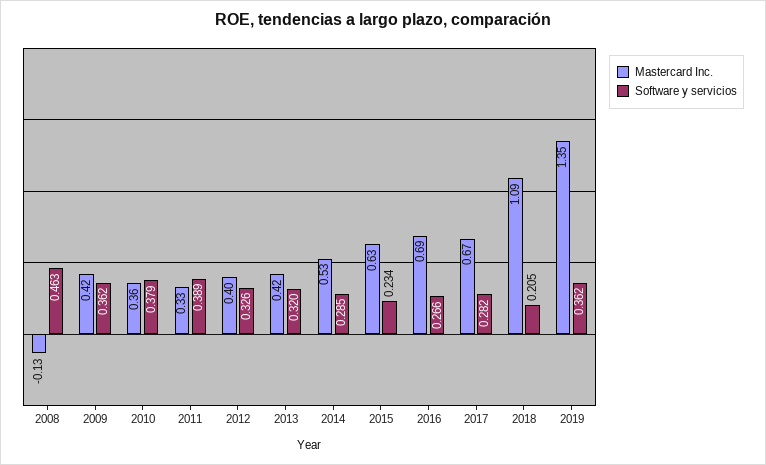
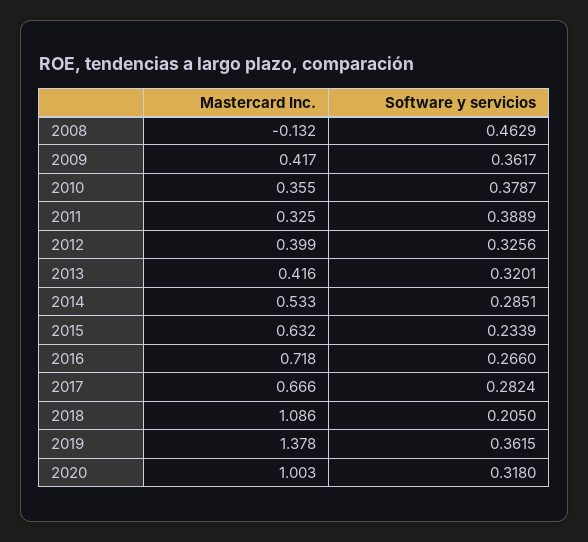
Mastercard Inc., 2016: 0.69 -> 0.718
Mastercard Inc., 2019: 1.35 -> 1.378
Mastercard Inc., 2020: none -> 1.003
Software y servicios, 2020: none -> 0.318

